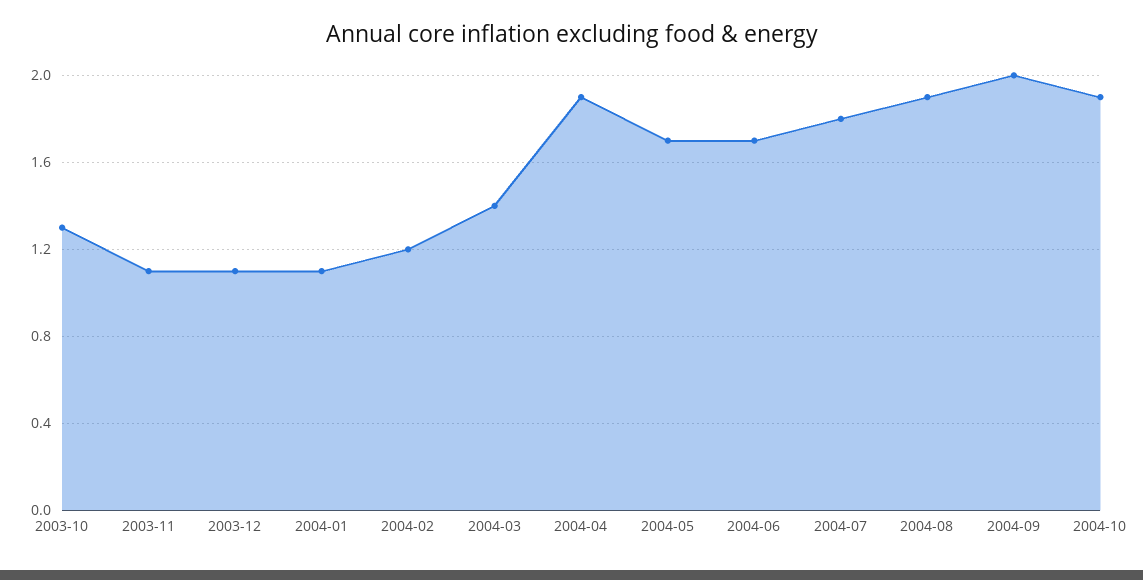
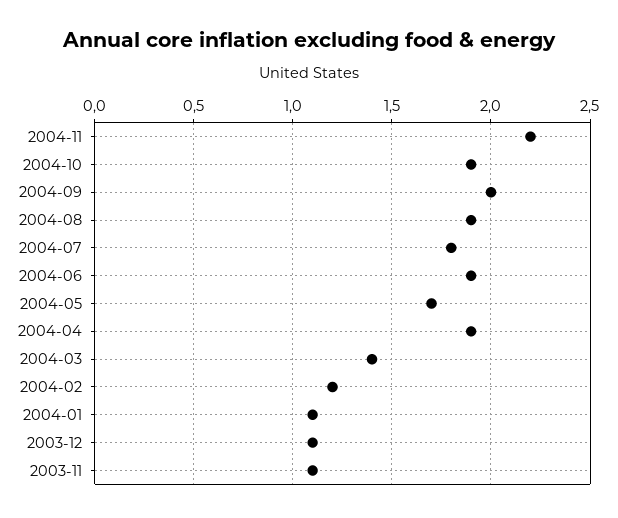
2003-10: 1.3 -> none
2004-06: 1.7 -> 1.9
2004-11: none -> 2.2

